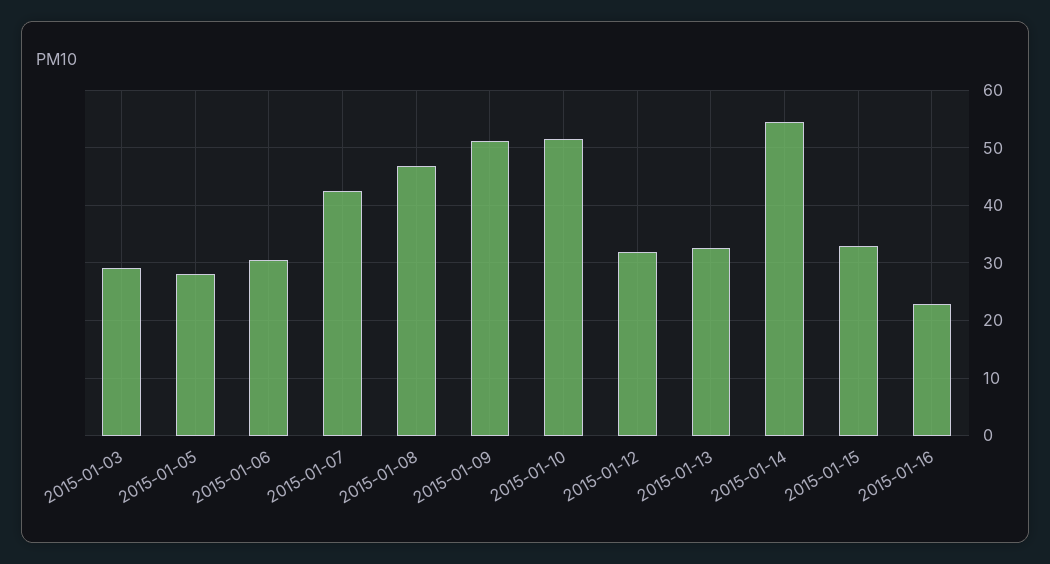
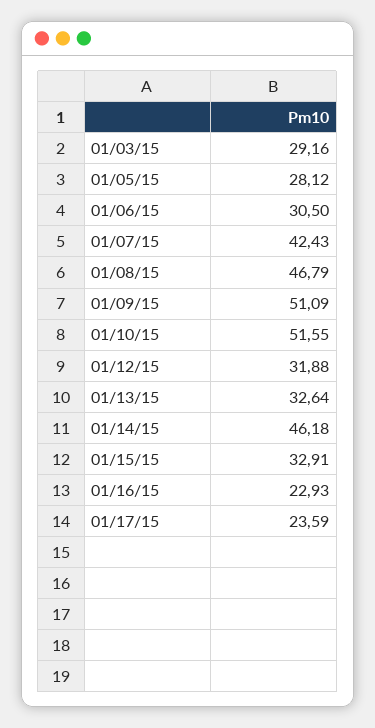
2015-01-14: 54 -> 46.18
01/17/15: none -> 23.59

